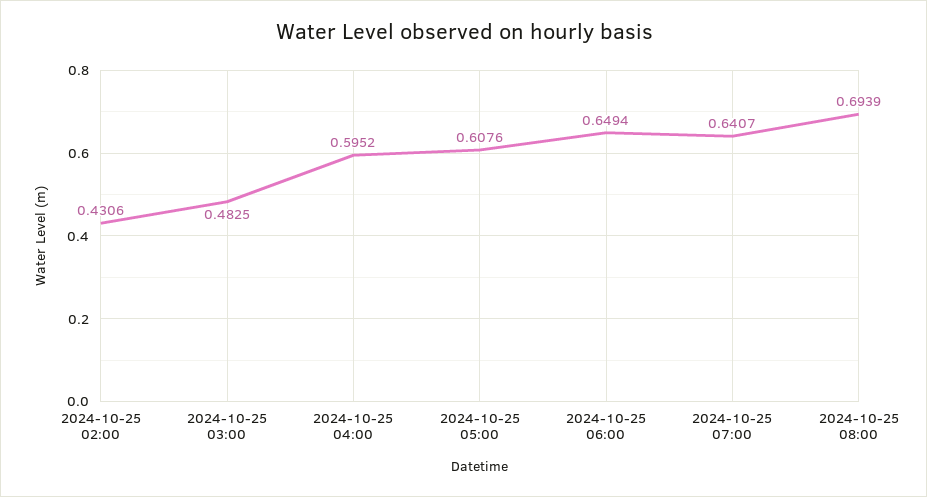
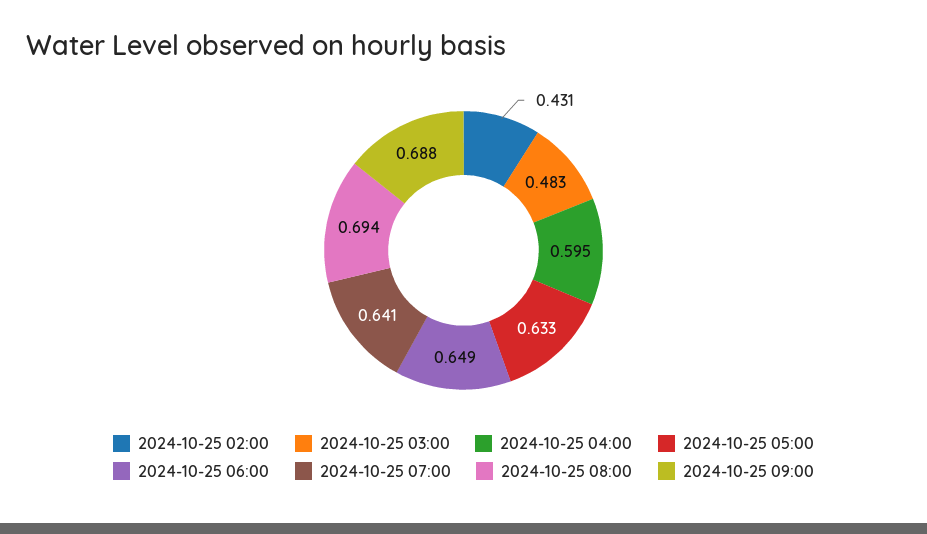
2024-10-25 05:00: 0.6076 -> 0.633
2024-10-25 09:00: none -> 0.688

